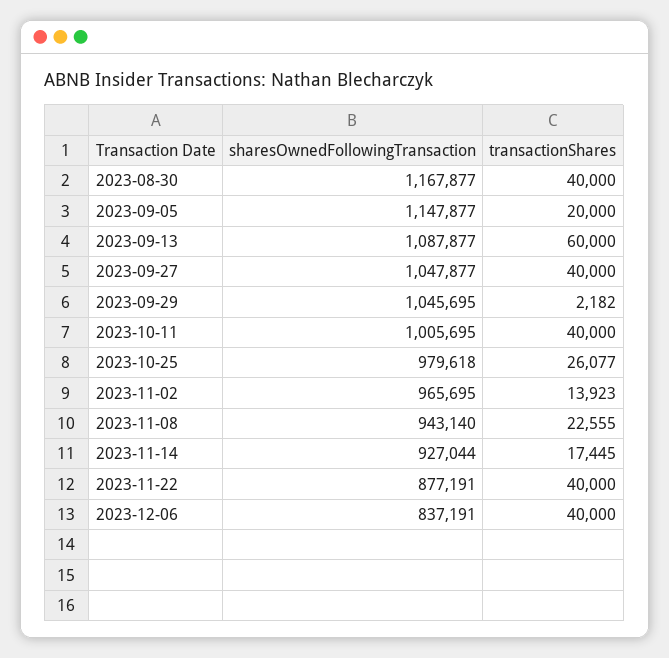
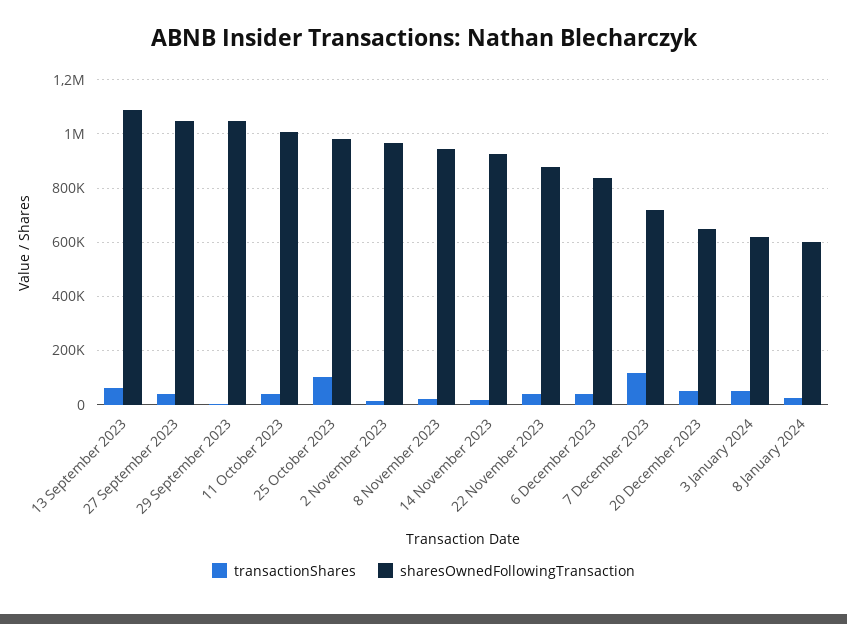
sharesOwnedFollowingTransaction, 2023-08-30: 1167877 -> none
transactionShares, 2023-08-30: 40000 -> none
sharesOwnedFollowingTransaction, 2023-09-05: 1147877 -> none
transactionShares, 2023-09-05: 20000 -> none
transactionShares, 2023-10-25: 26077 -> 100000
transactionShares, 7 December 2023: none -> 125000
sharesOwnedFollowingTransaction, 7 December 2023: none -> 725000
transactionShares, 20 December 2023: none -> 50000
sharesOwnedFollowingTransaction, 20 December 2023: none -> 650000
transactionShares, 3 January 2024: none -> 50000
sharesOwnedFollowingTransaction, 3 January 2024: none -> 625000
transactionShares, 8 January 2024: none -> 25000
sharesOwnedFollowingTransaction, 8 January 2024: none -> 600000

